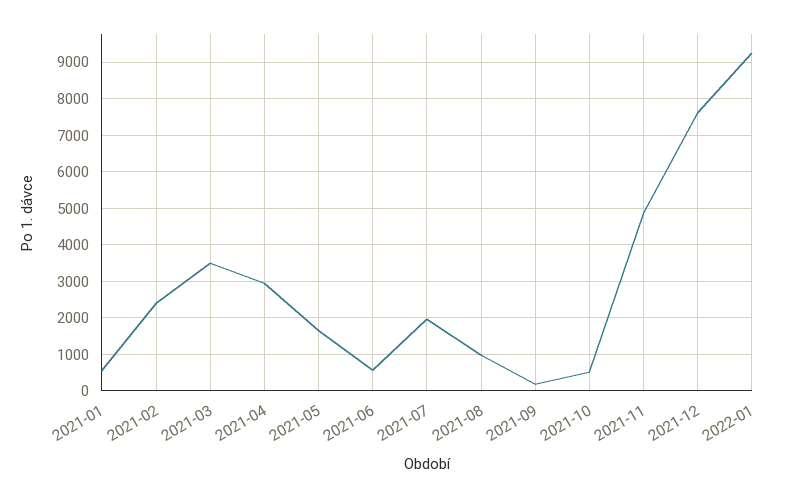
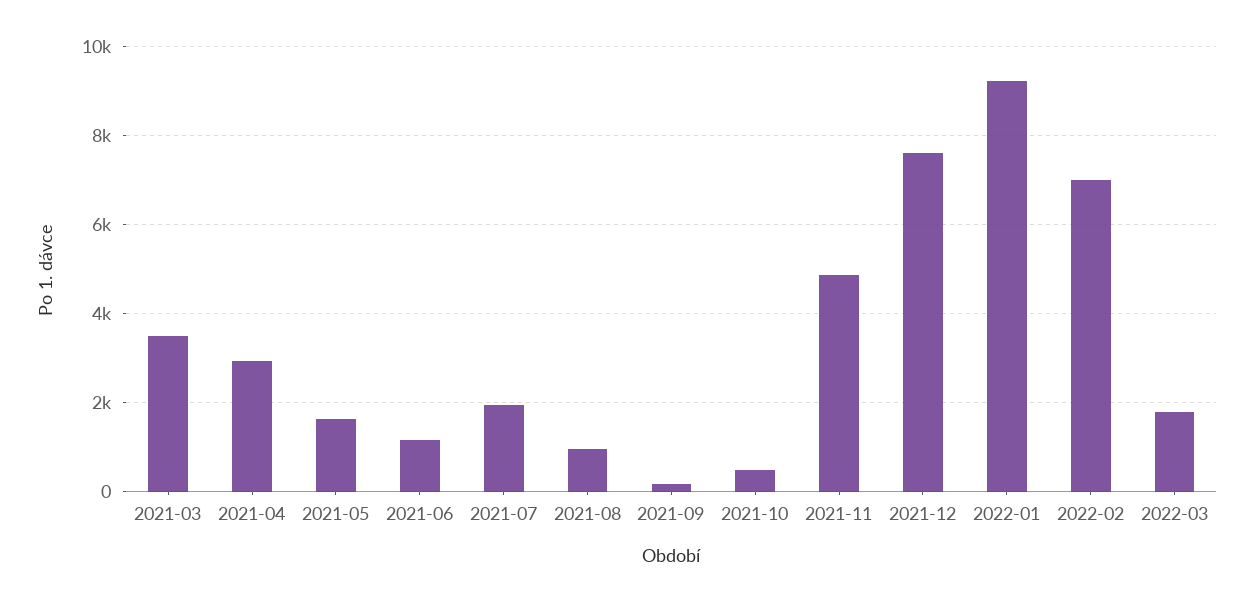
2021-01: 600 -> none
2021-02: 2400 -> none
2021-06: 600 -> 1200
2022-02: none -> 7000
2022-03: none -> 1800

